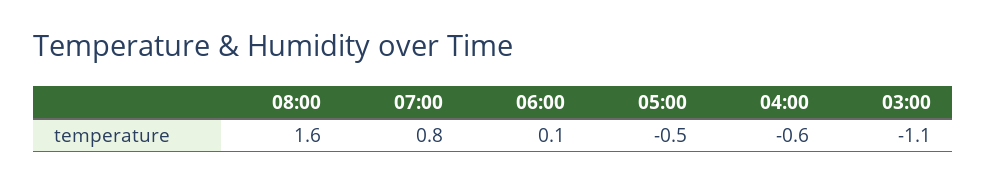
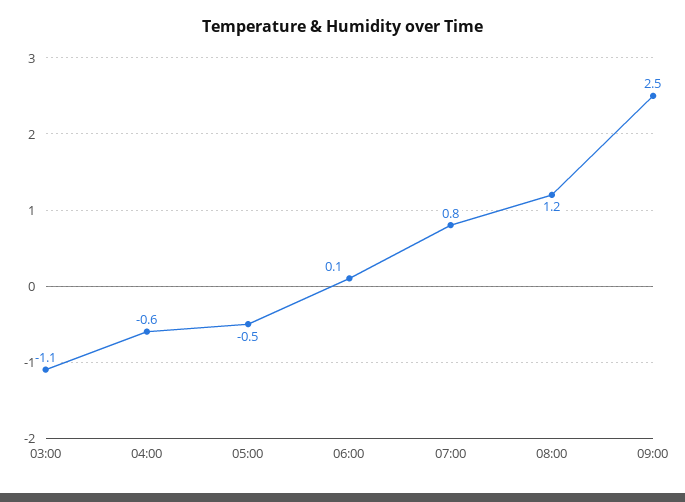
08:00: 1.6 -> 1.2
09:00: none -> 2.5

